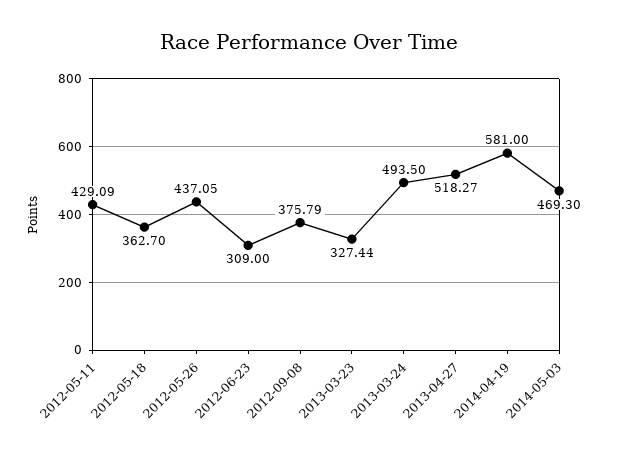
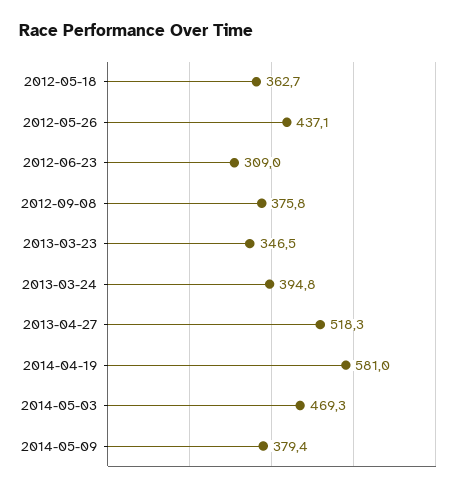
2012-05-11: 429.09 -> none
2013-03-23: 327.44 -> 346.5
2013-03-24: 493.5 -> 394.8
2014-05-09: none -> 379.4

